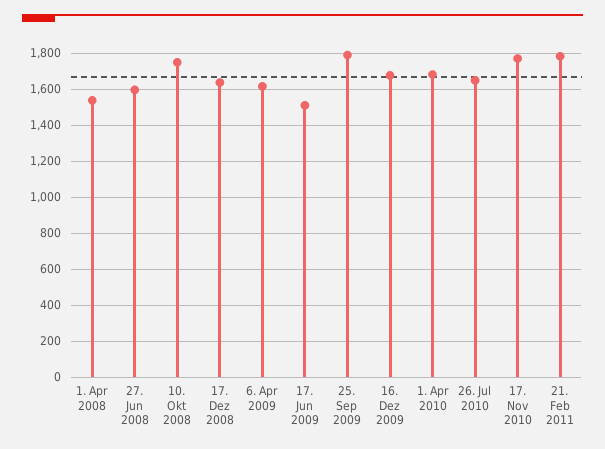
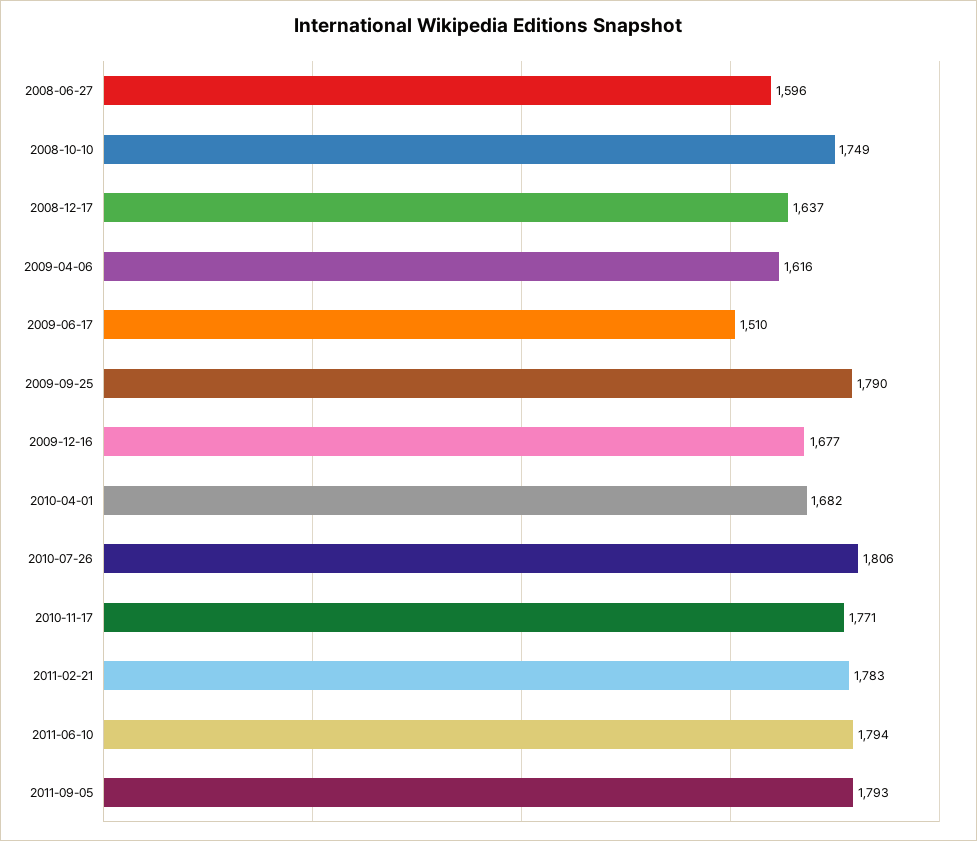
1. Apr 2008: 1550 -> none
26. Jul 2010: 1650 -> 1806
2011-06-10: none -> 1794
2011-09-05: none -> 1793

